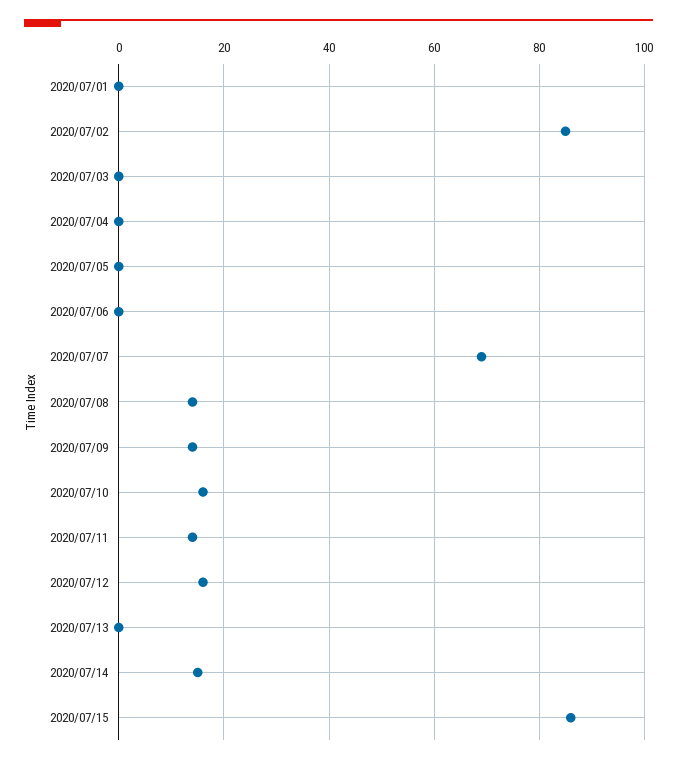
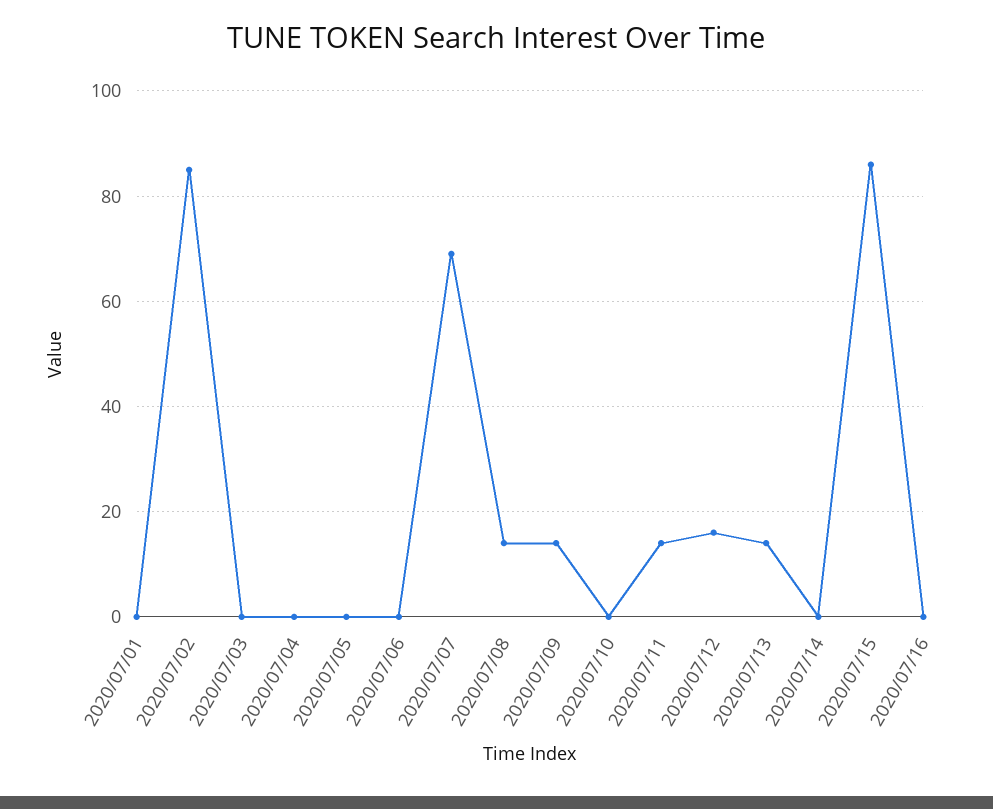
2020/07/10: 15 -> 0
2020/07/13: 0 -> 15
2020/07/14: 15 -> 0
2020/07/16: none -> 0

